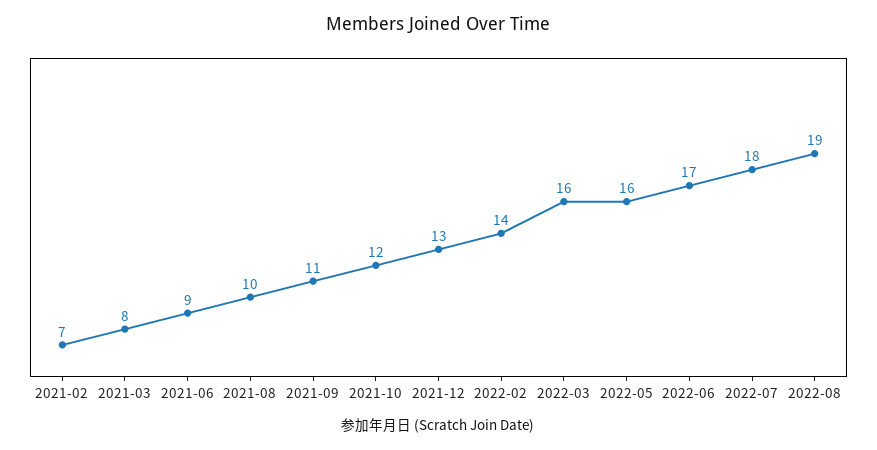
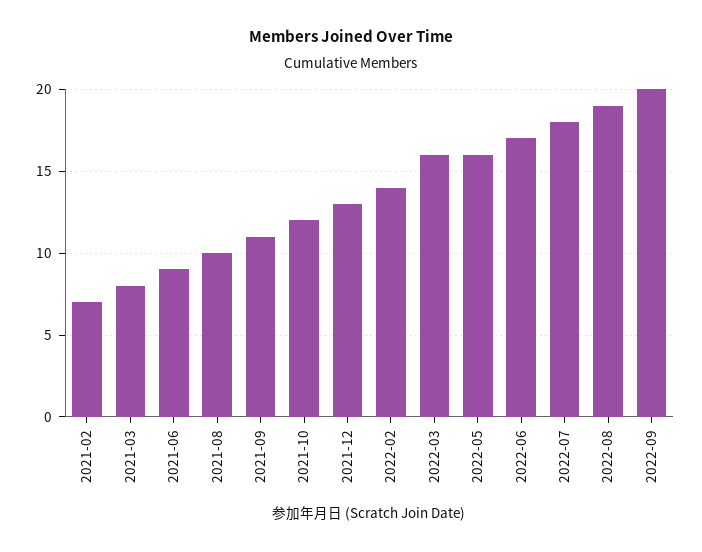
2022-09: none -> 20

